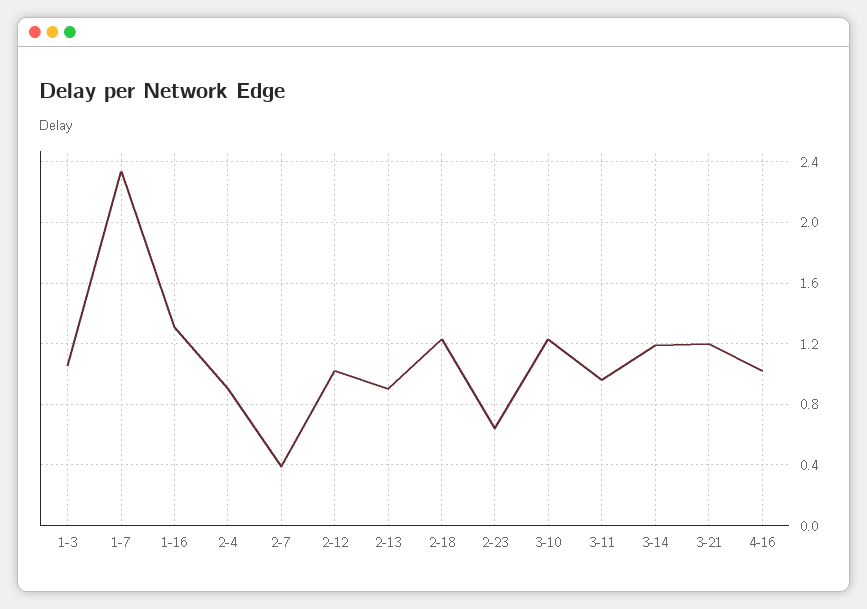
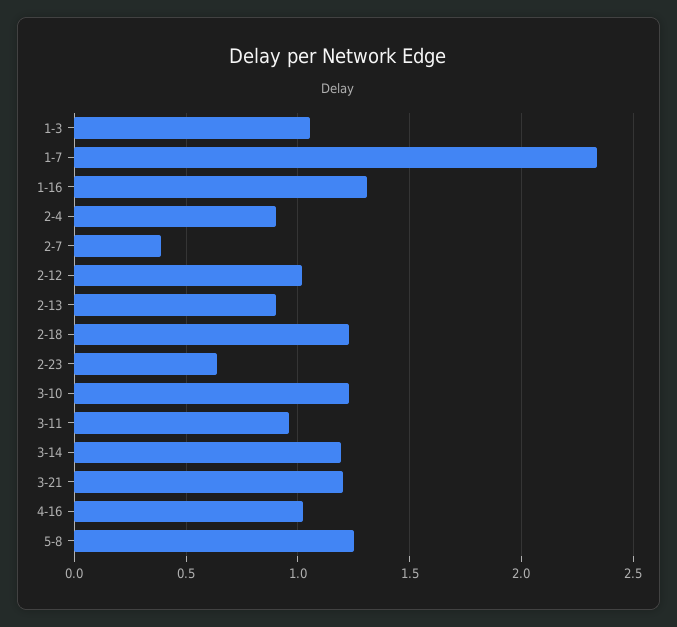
5-8: none -> 1.25

